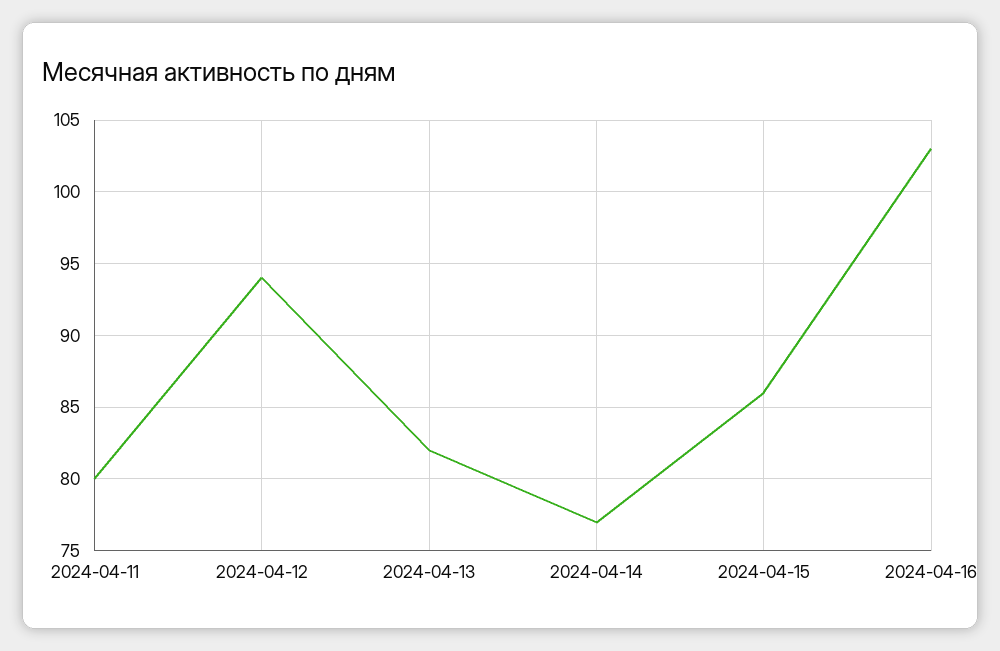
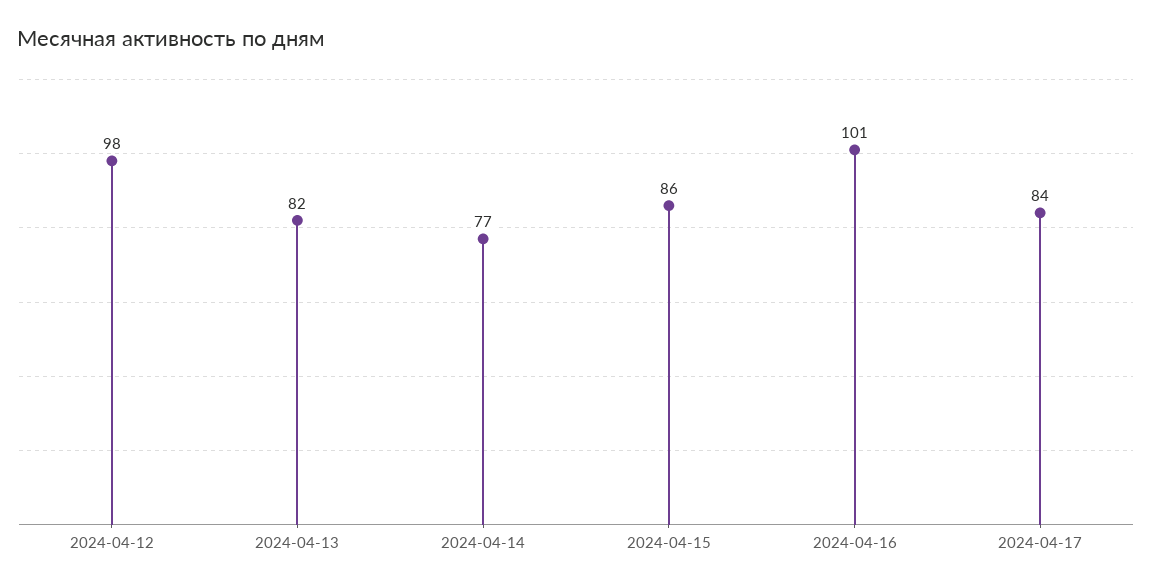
2024-04-11: 80 -> none
2024-04-12: 94 -> 98
2024-04-16: 103 -> 101
2024-04-17: none -> 84

